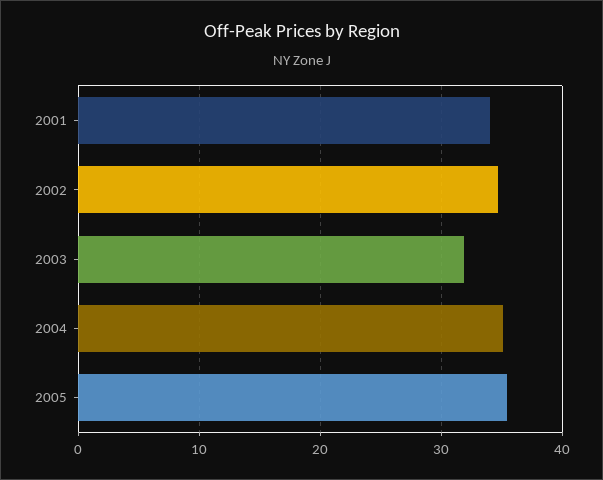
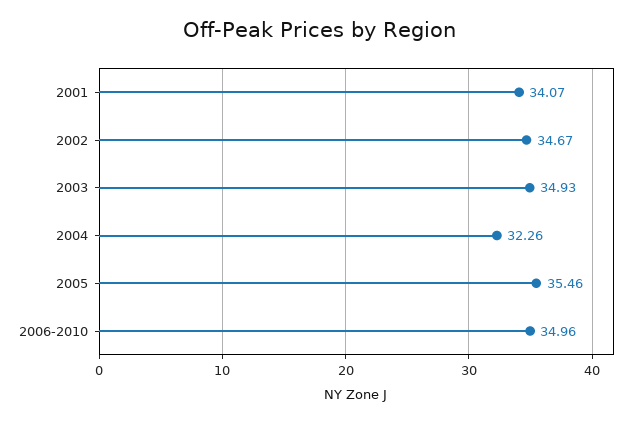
2003: 32 -> 34.93
2004: 35 -> 32.26
2006-2010: none -> 34.96

